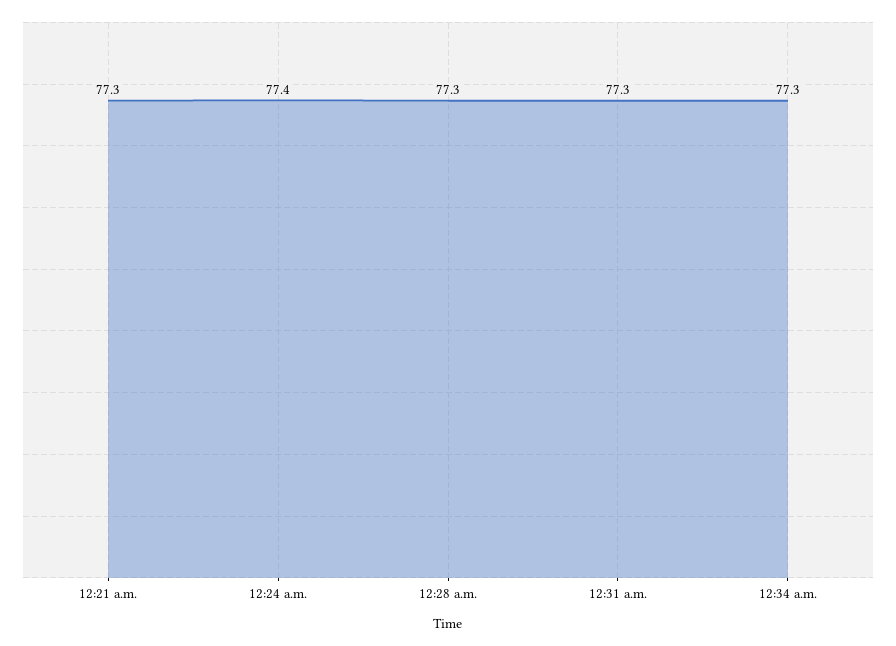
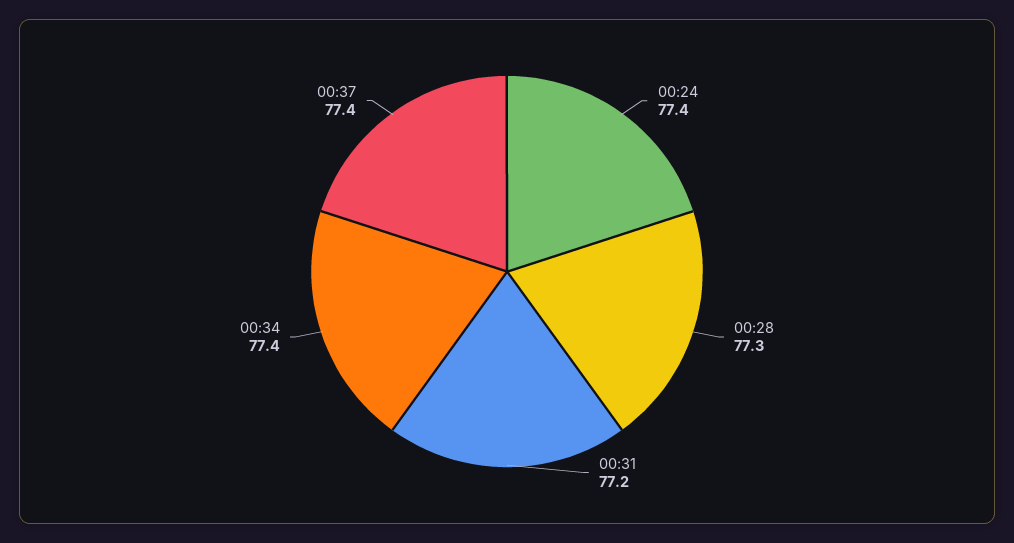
12:21 a.m.: 77.3 -> none
12:31 a.m.: 77.3 -> 77.2
12:34 a.m.: 77.3 -> 77.4
00:37: none -> 77.4

